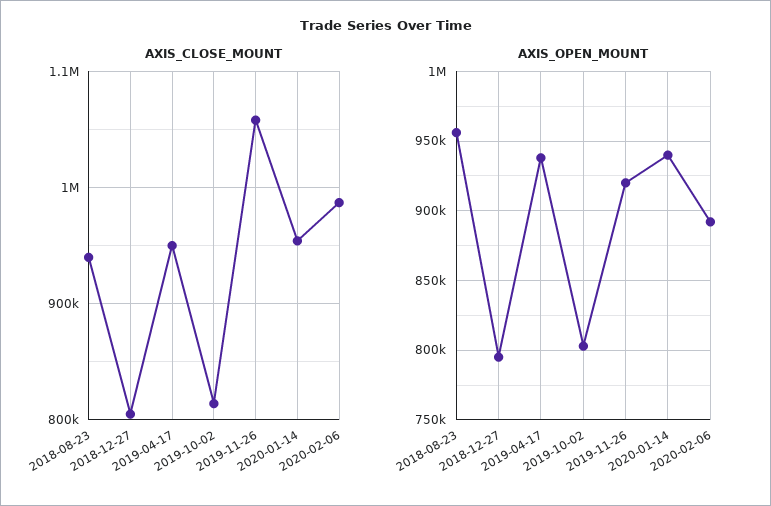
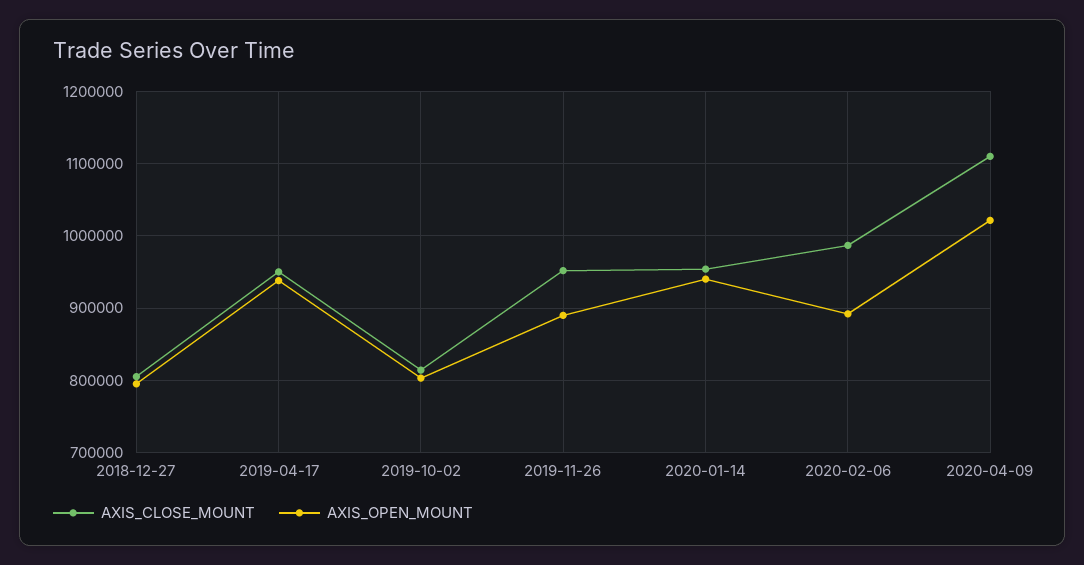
AXIS_CLOSE_MOUNT, 2018-08-23: 940000 -> none
AXIS_CLOSE_MOUNT, 2019-11-26: 1060000 -> 950000
AXIS_OPEN_MOUNT, 2018-08-23: 955000 -> none
AXIS_OPEN_MOUNT, 2019-11-26: 920000 -> 890000
AXIS_CLOSE_MOUNT, 2020-04-09: none -> 1110000
AXIS_OPEN_MOUNT, 2020-04-09: none -> 1020000

